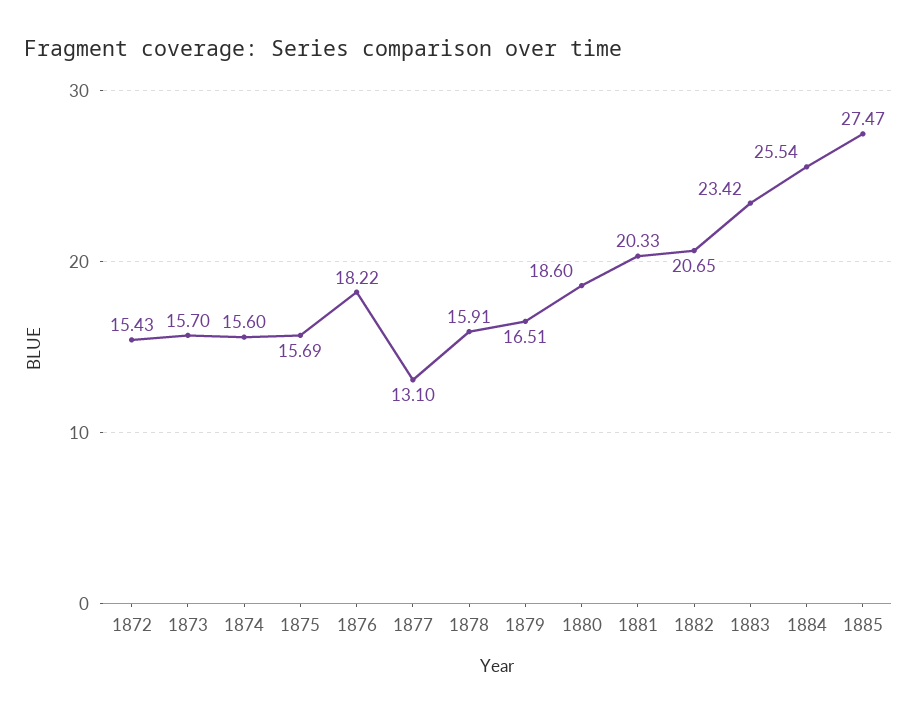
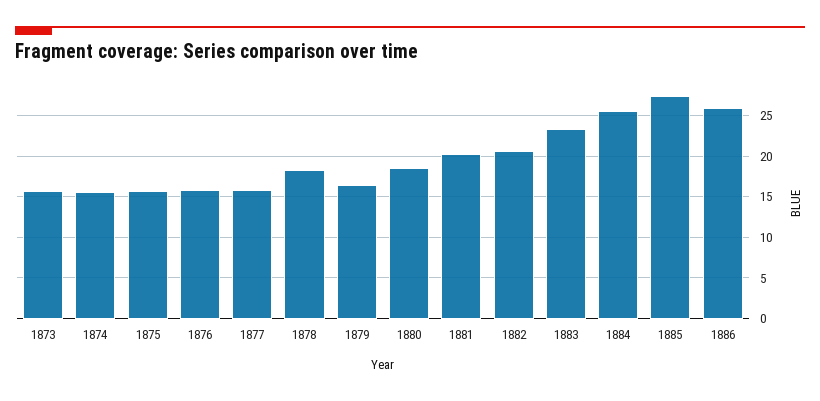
1872: 15.43 -> none
1876: 18.22 -> 16
1877: 13.1 -> 16
1878: 15.91 -> 18
1886: none -> 26

